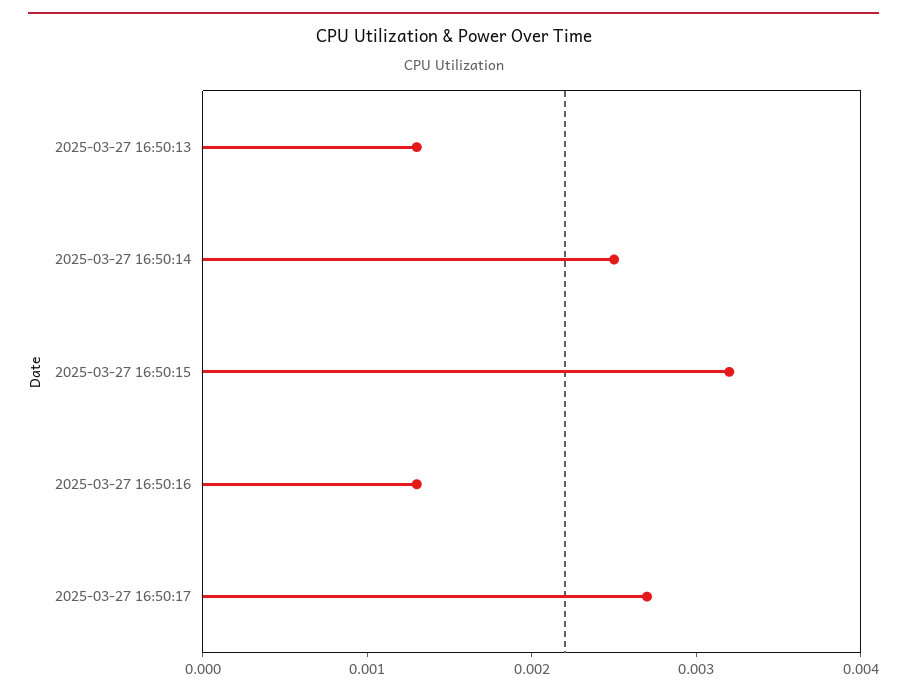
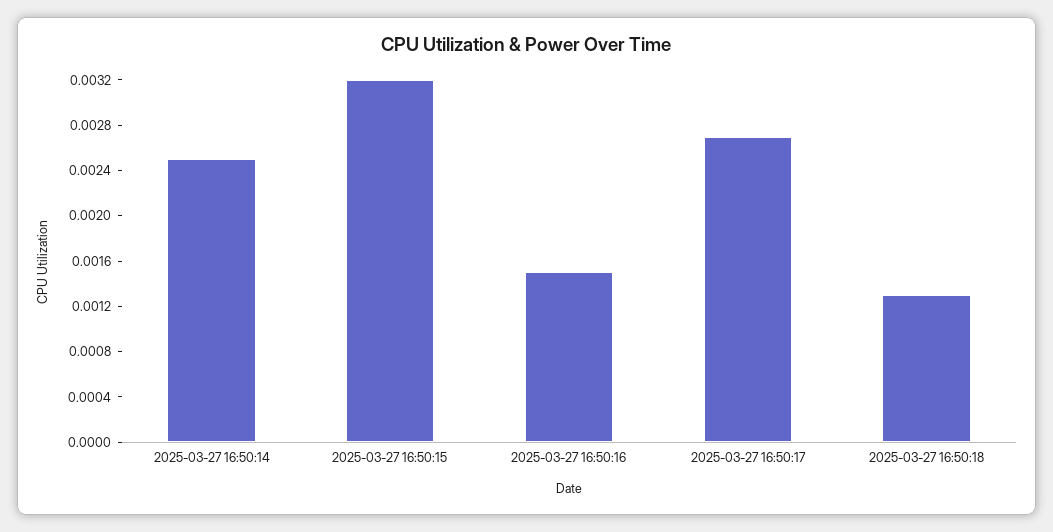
2025-03-27 16:50:13: 0.0013 -> none
2025-03-27 16:50:16: 0.0013 -> 0.0015
2025-03-27 16:50:18: none -> 0.0013

